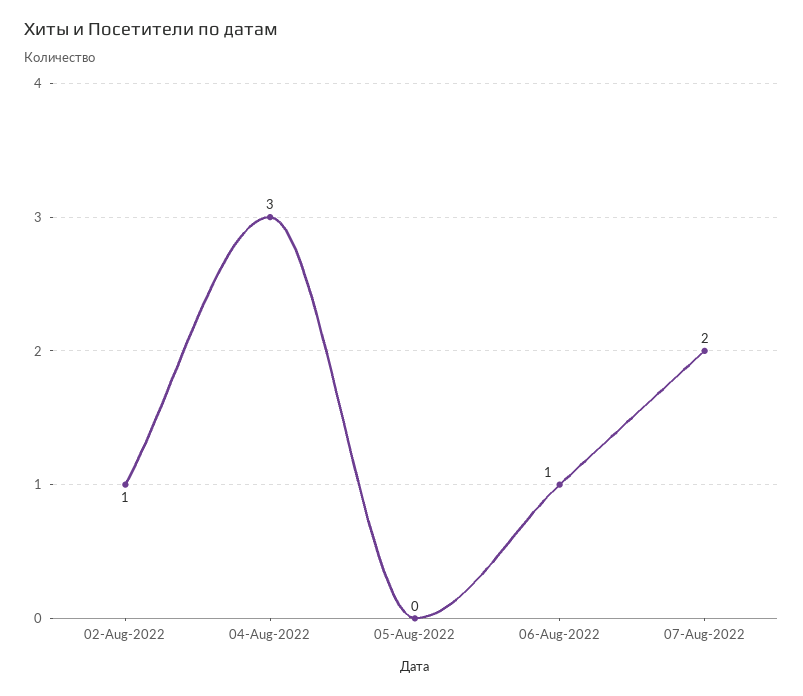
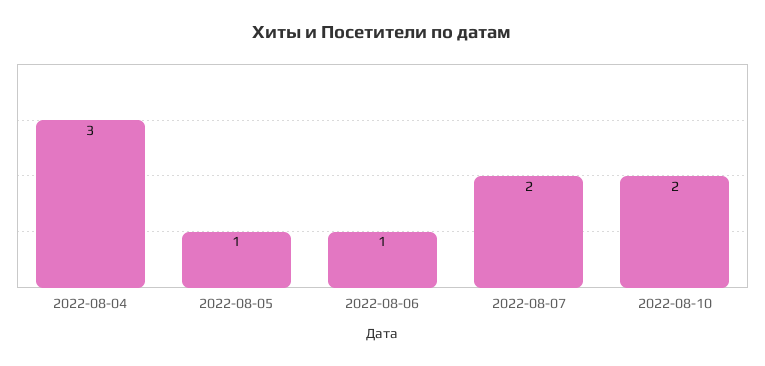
02-Aug-2022: 1 -> none
05-Aug-2022: 0 -> 1
2022-08-10: none -> 2

